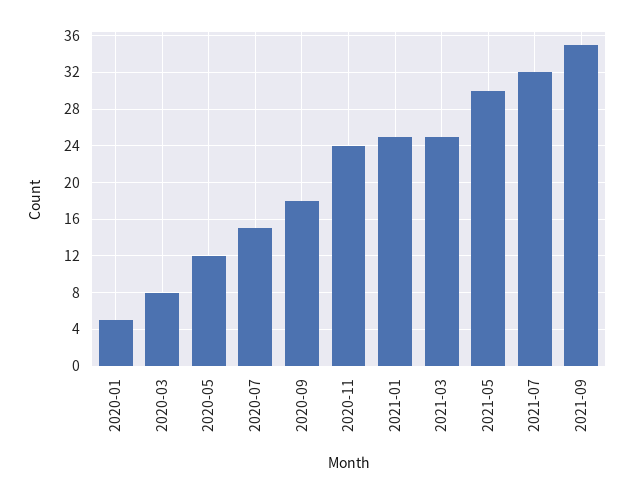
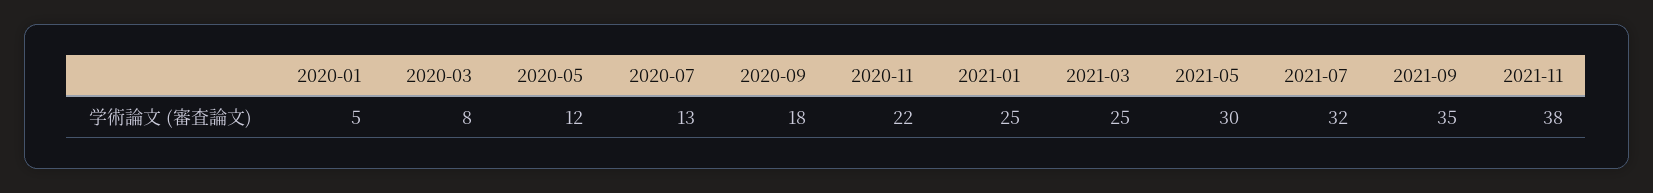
2020-07: 15 -> 13
2020-11: 24 -> 22
2021-11: none -> 38

